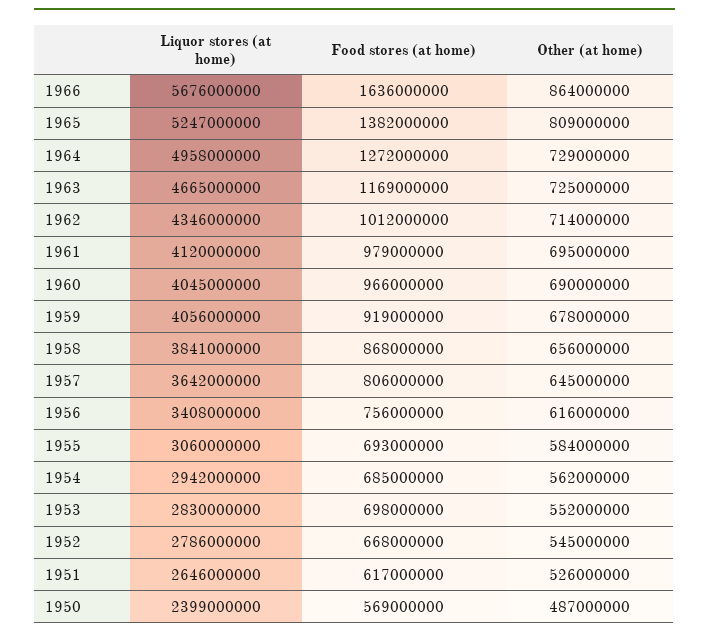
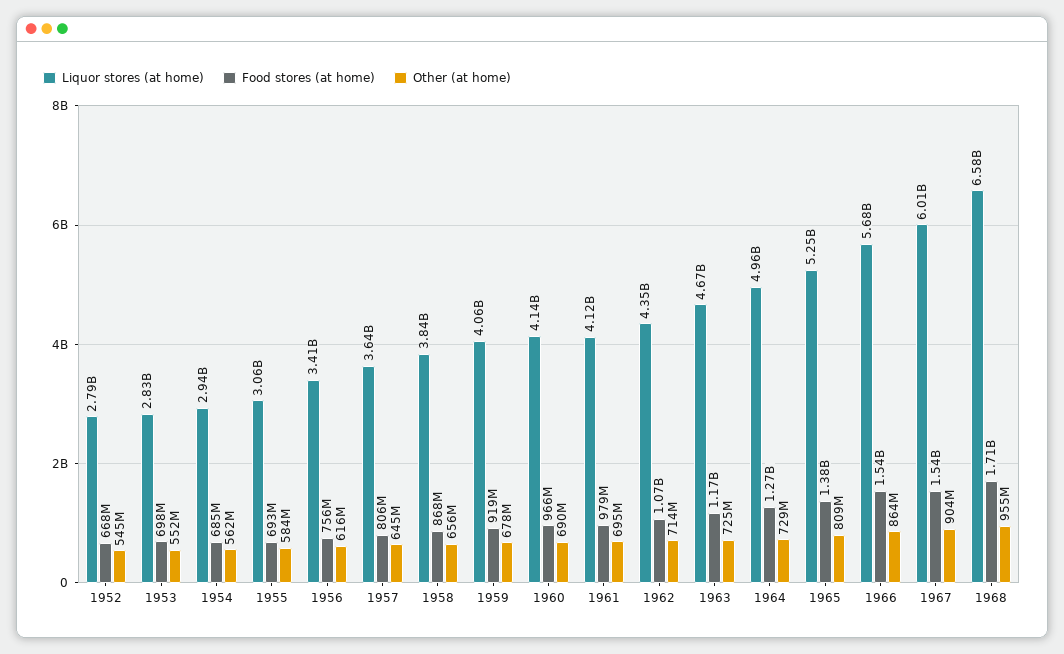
Food stores (at home), 1966: 1636000000 -> 1540000000
Food stores (at home), 1962: 1012000000 -> 1070000000
Liquor stores (at home), 1960: 4045000000 -> 4140000000
Liquor stores (at home), 1951: 2646000000 -> none
Food stores (at home), 1951: 617000000 -> none
Other (at home), 1951: 526000000 -> none
Liquor stores (at home), 1950: 2399000000 -> none
Food stores (at home), 1950: 569000000 -> none
Other (at home), 1950: 487000000 -> none
Liquor stores (at home), 1967: none -> 6010000000
Food stores (at home), 1967: none -> 1540000000
Other (at home), 1967: none -> 904000000
Liquor stores (at home), 1968: none -> 6580000000
Food stores (at home), 1968: none -> 1710000000
Other (at home), 1968: none -> 955000000

